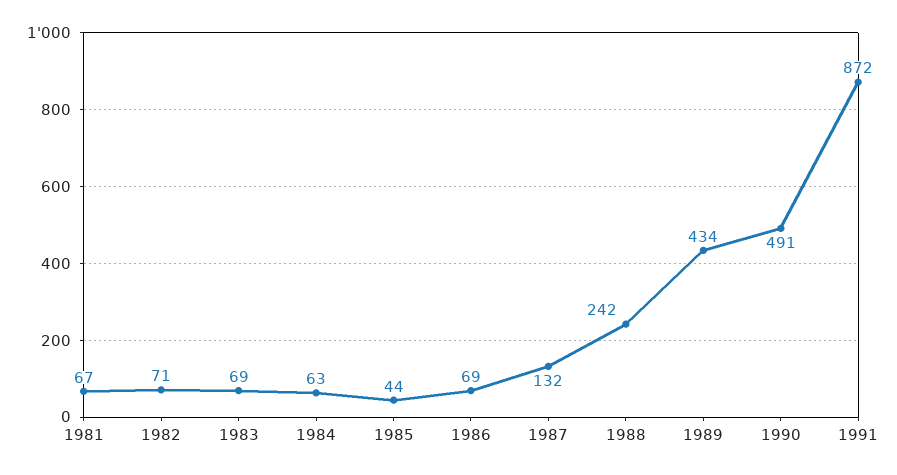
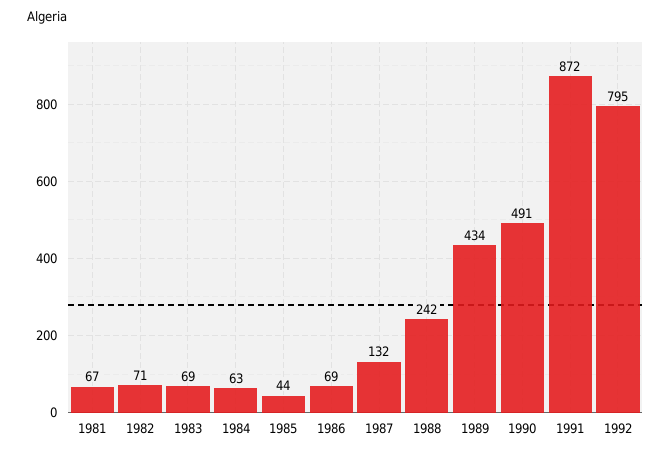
1992: none -> 795

